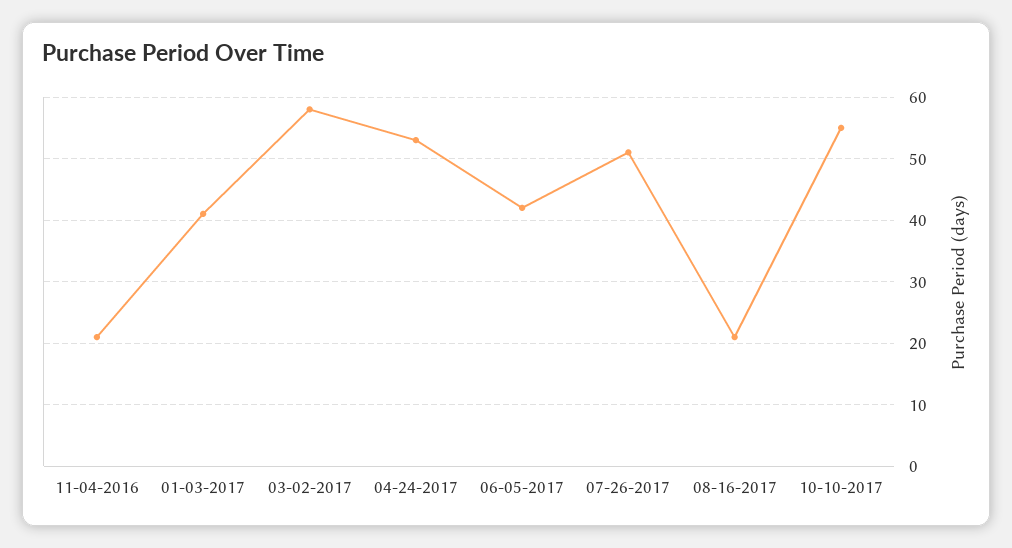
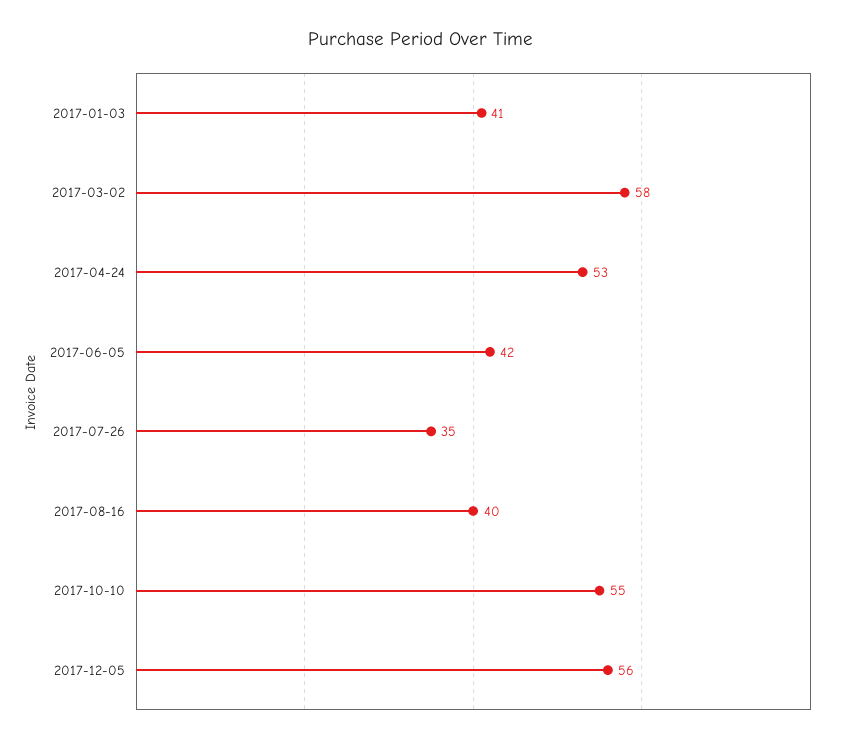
11-04-2016: 21 -> none
07-26-2017: 51 -> 35
08-16-2017: 21 -> 40
2017-12-05: none -> 56

